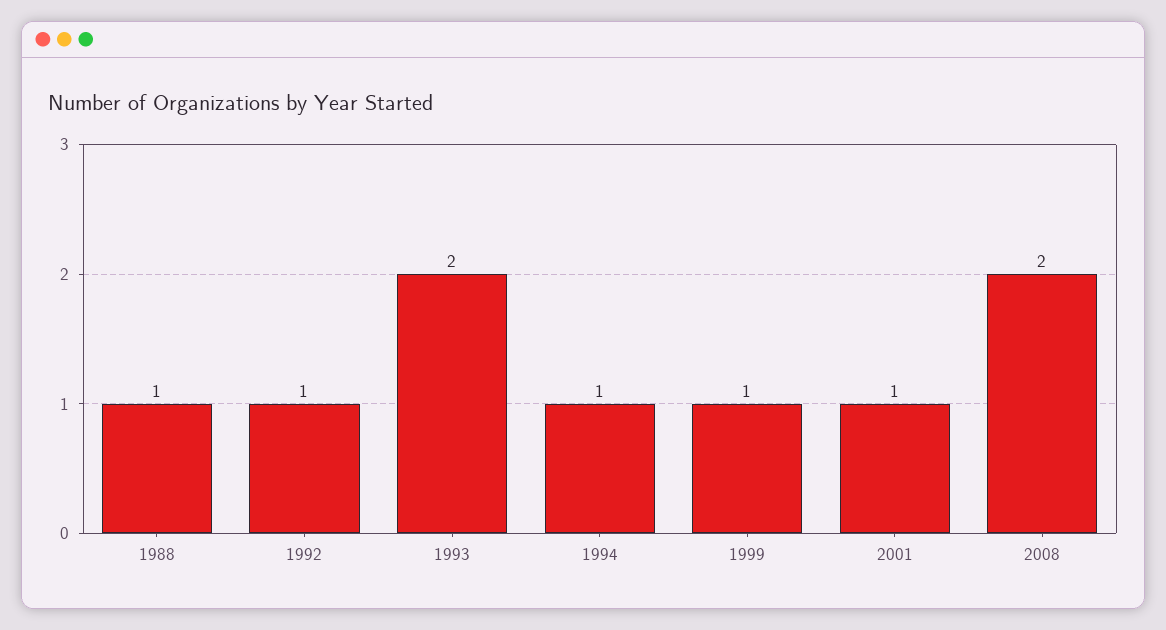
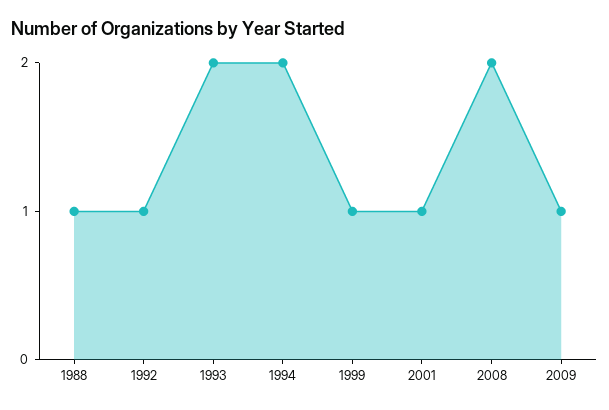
1994: 1 -> 2
2009: none -> 1

